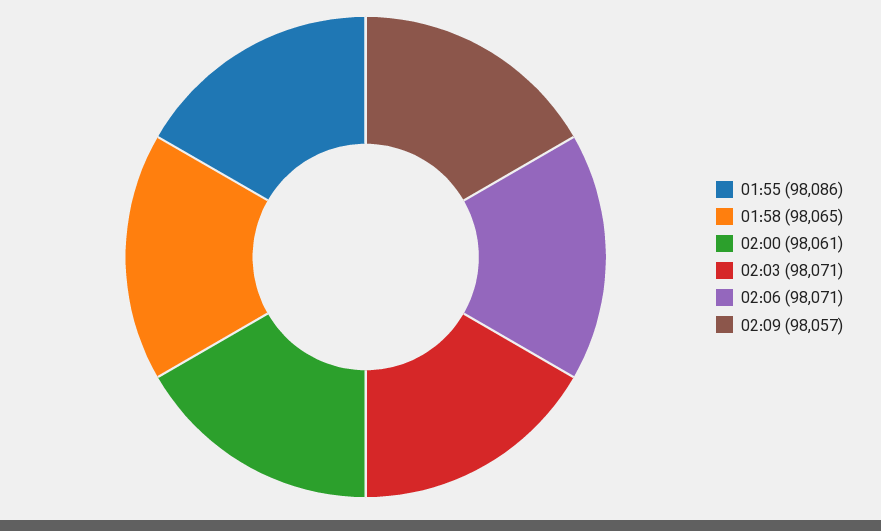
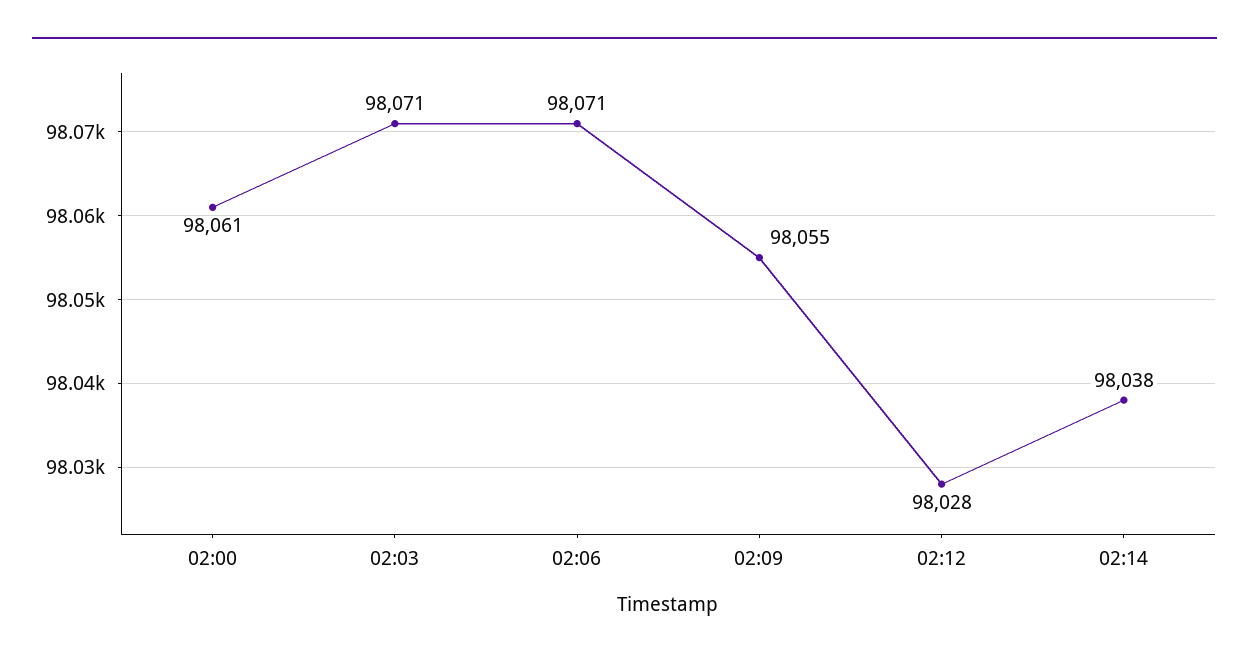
01:55: 98086 -> none
01:58: 98065 -> none
02:09: 98057 -> 98055
02:12: none -> 98028
02:14: none -> 98038

